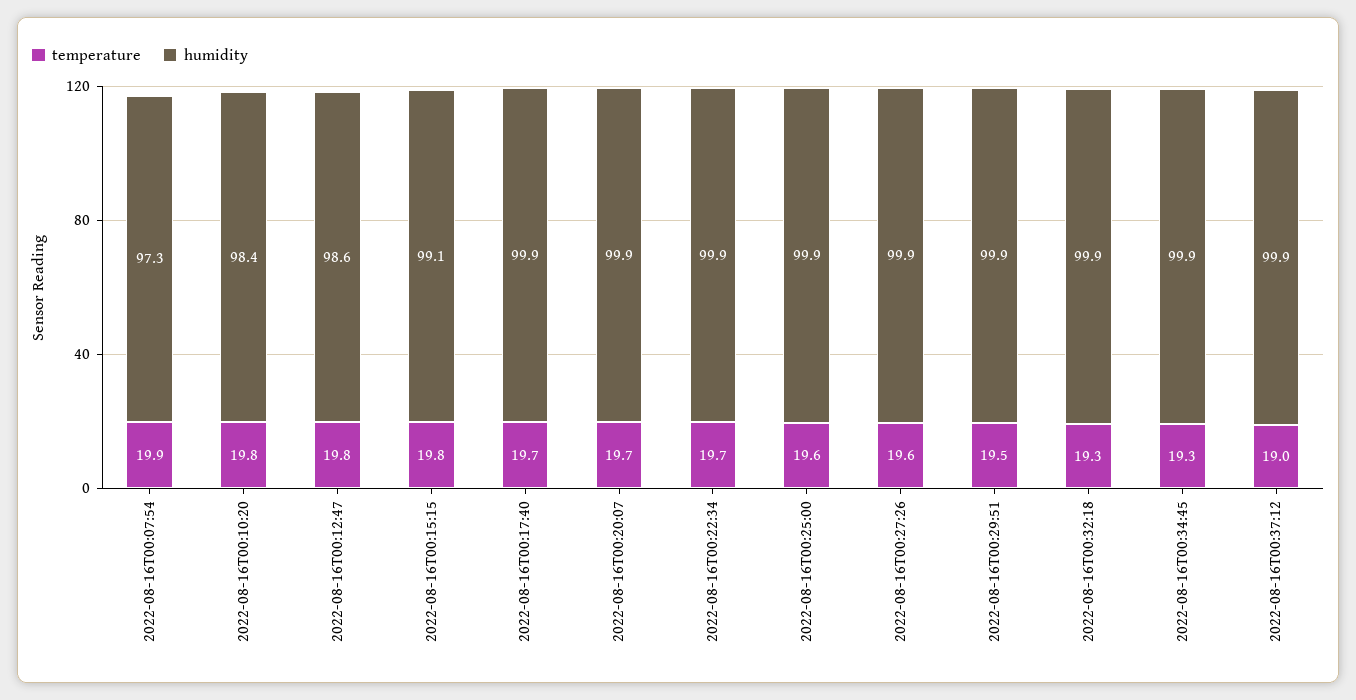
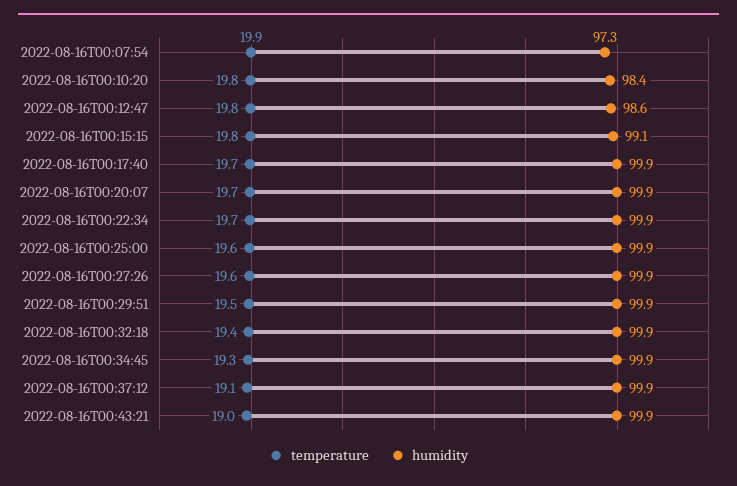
temperature, 2022-08-16T00:32:18: 19.3 -> 19.4
temperature, 2022-08-16T00:37:12: 19 -> 19.1
temperature, 2022-08-16T00:43:21: none -> 19
humidity, 2022-08-16T00:43:21: none -> 99.9

